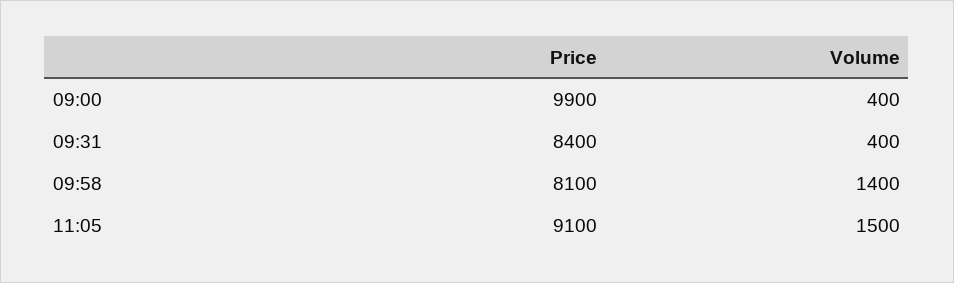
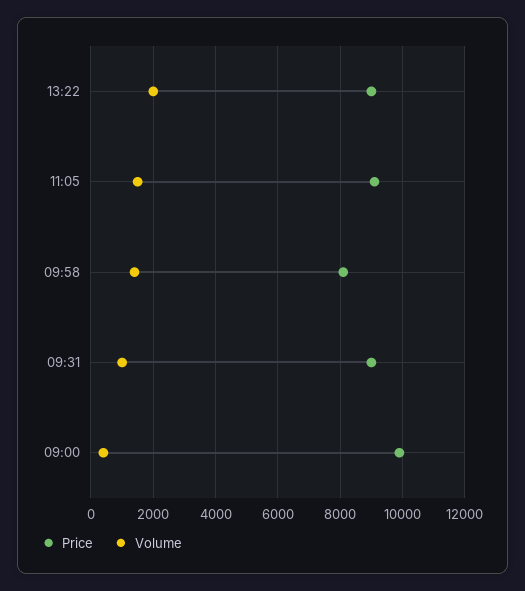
Price, 09:31: 8400 -> 9000
Volume, 09:31: 400 -> 1000
Price, 13:22: none -> 9000
Volume, 13:22: none -> 2000

